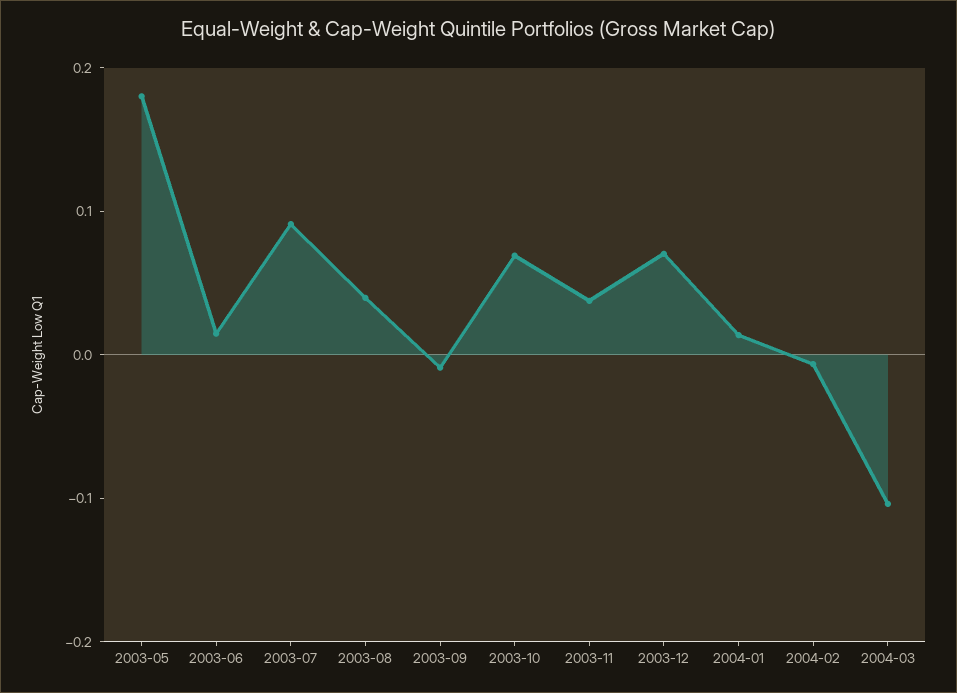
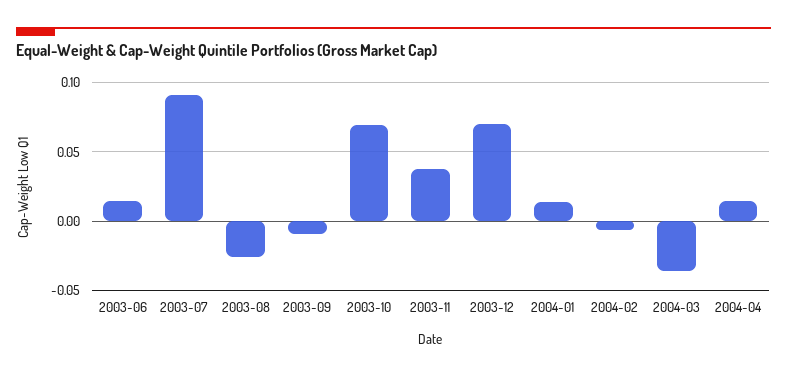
2003-05: 0.18 -> none
2003-08: 0.04 -> -0.025
2004-03: -0.1 -> -0.035
2004-04: none -> 0.015

